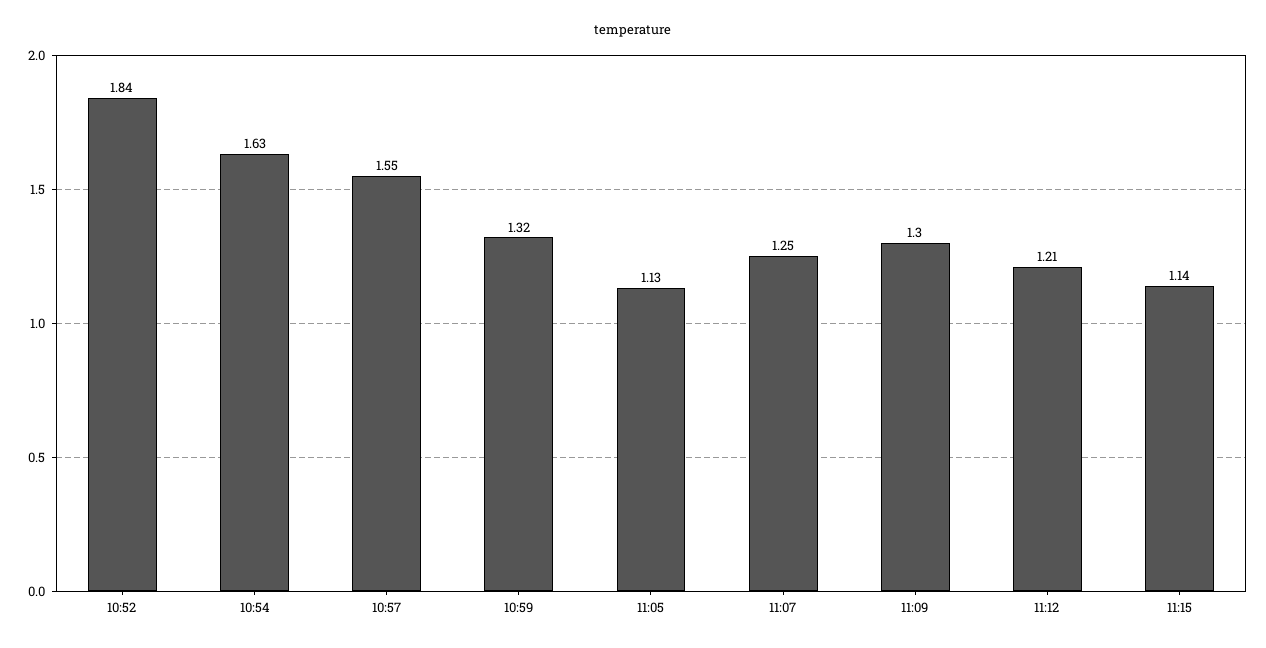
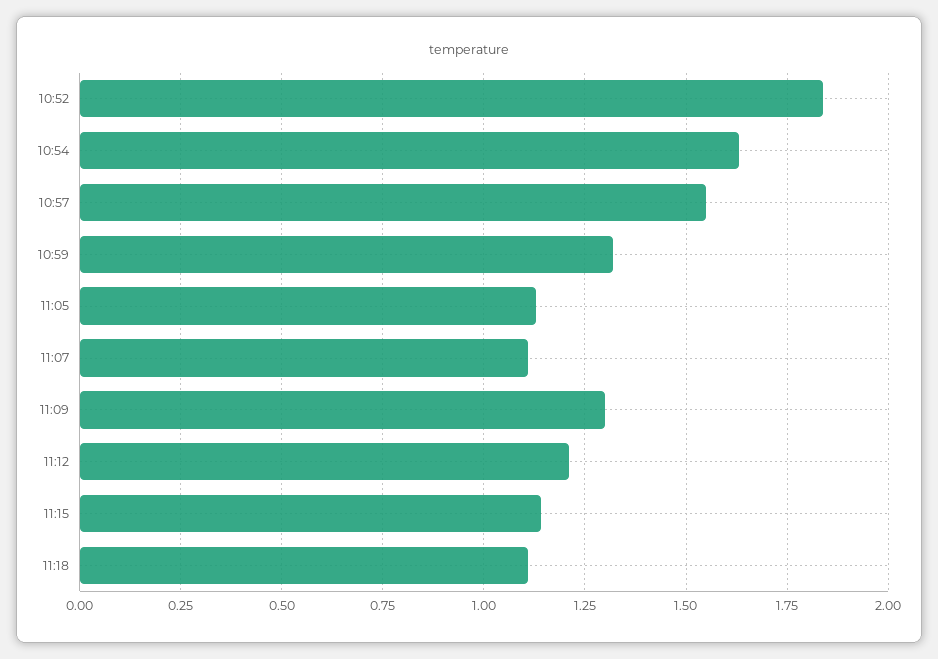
11:07: 1.25 -> 1.1
11:18: none -> 1.1

